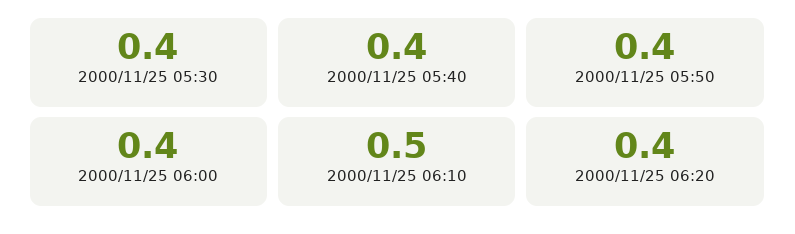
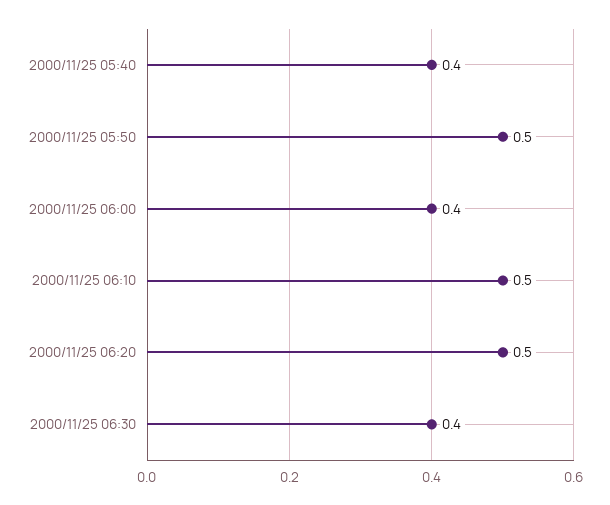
2000/11/25 05:30: 0.4 -> none
2000/11/25 05:50: 0.4 -> 0.5
2000/11/25 06:20: 0.4 -> 0.5
2000/11/25 06:30: none -> 0.4

